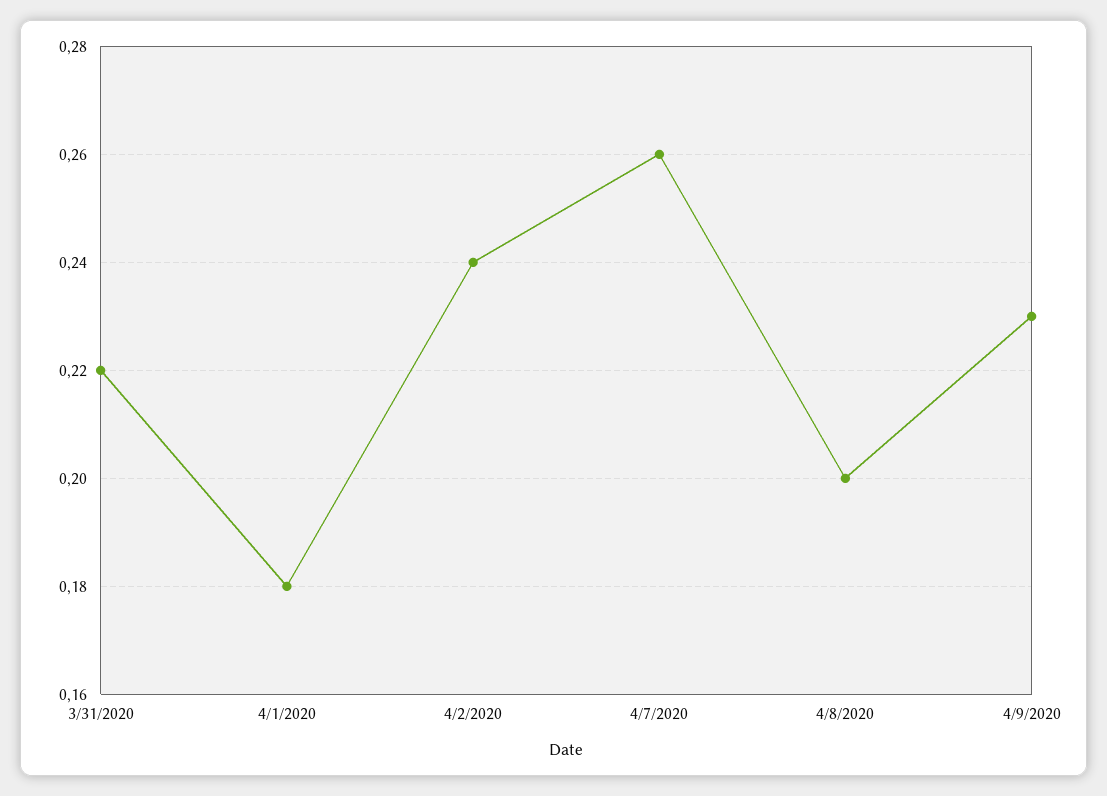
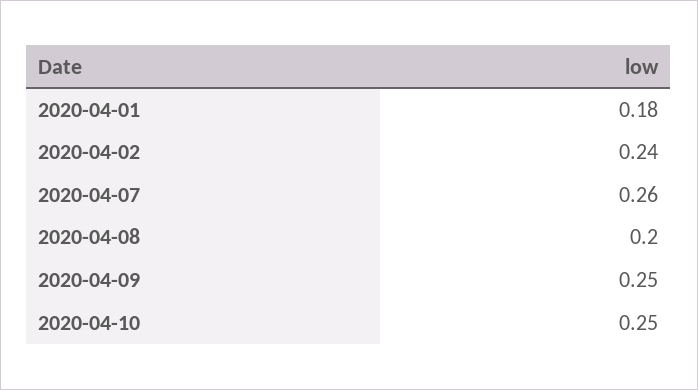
3/31/2020: 0.22 -> none
4/9/2020: 0.23 -> 0.25
2020-04-10: none -> 0.25

